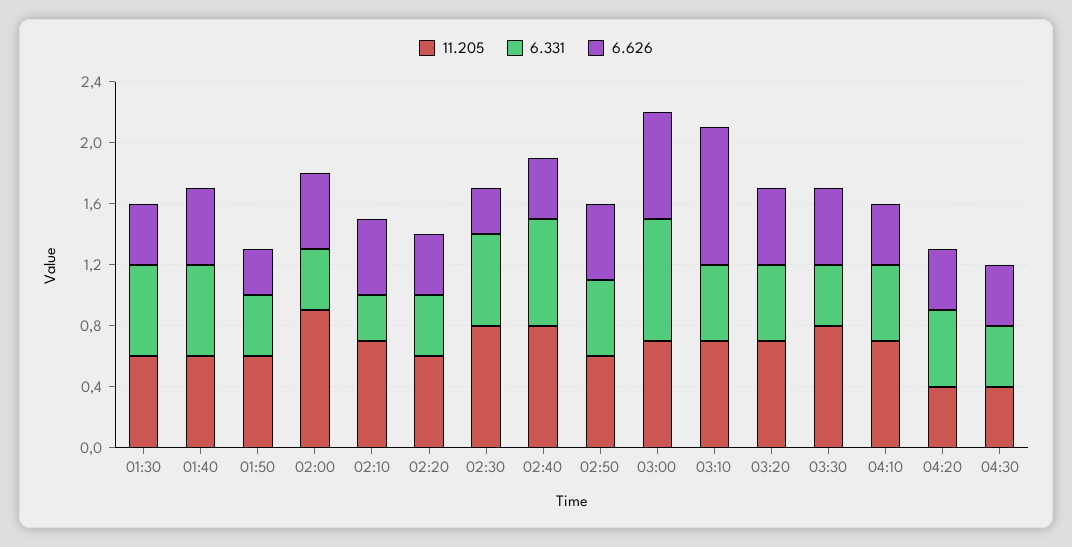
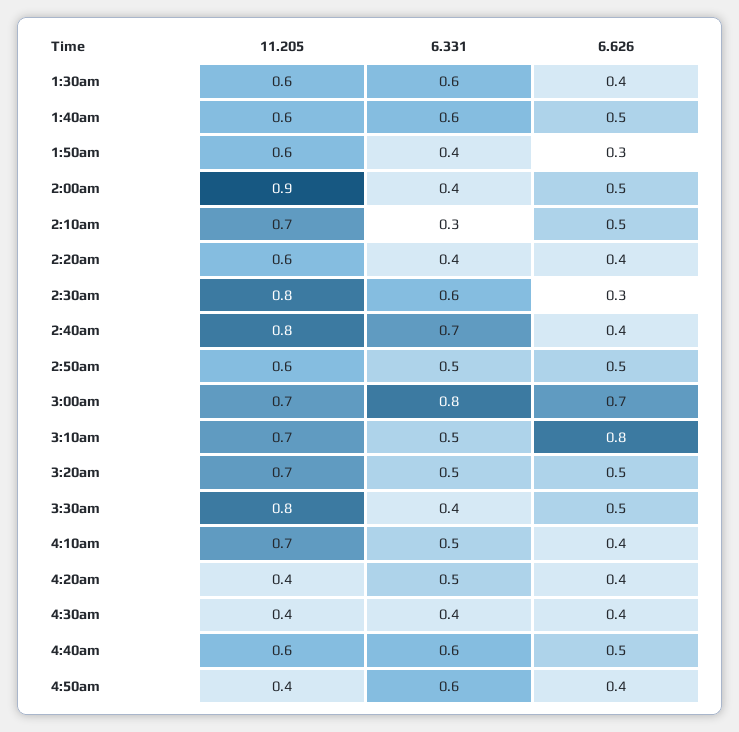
6.626, 03:10: 0.9 -> 0.8
11.205, 4:40am: none -> 0.6
6.331, 4:40am: none -> 0.6
6.626, 4:40am: none -> 0.5
11.205, 4:50am: none -> 0.4
6.331, 4:50am: none -> 0.6
6.626, 4:50am: none -> 0.4

